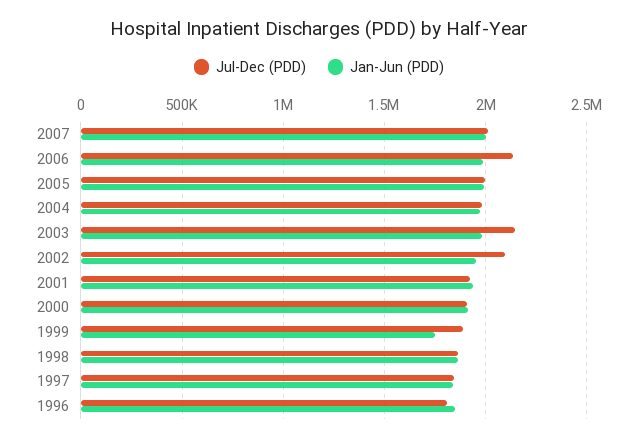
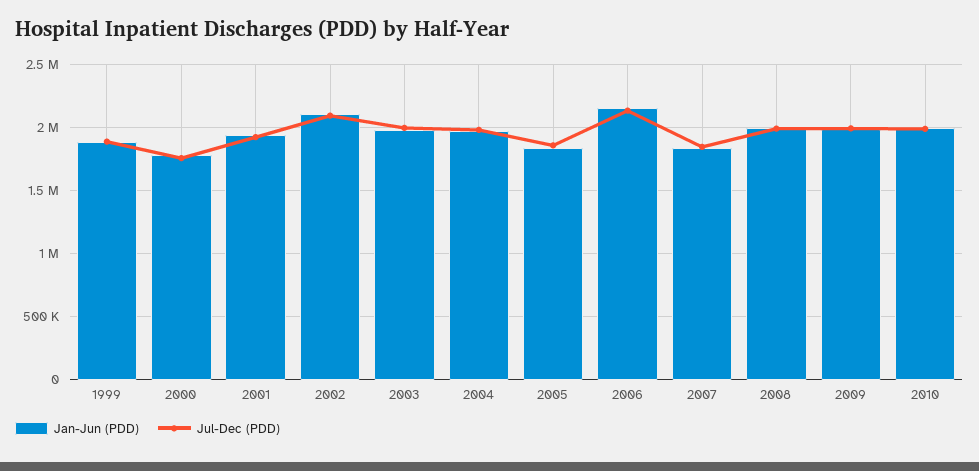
Jul-Dec (PDD), 2007: 2000000 -> 1850000
Jan-Jun (PDD), 2007: 2000000 -> 1850000
Jan-Jun (PDD), 2006: 2000000 -> 2150000
Jul-Dec (PDD), 2005: 2000000 -> 1850000
Jan-Jun (PDD), 2005: 2000000 -> 1850000
Jul-Dec (PDD), 2003: 2150000 -> 2000000
Jan-Jun (PDD), 2002: 1950000 -> 2100000
Jul-Dec (PDD), 2000: 1900000 -> 1750000
Jan-Jun (PDD), 2000: 1900000 -> 1800000
Jan-Jun (PDD), 1999: 1750000 -> 1900000
Jul-Dec (PDD), 1998: 1850000 -> none
Jan-Jun (PDD), 1998: 1850000 -> none
Jul-Dec (PDD), 1997: 1850000 -> none
Jan-Jun (PDD), 1997: 1850000 -> none
Jul-Dec (PDD), 1996: 1800000 -> none
Jan-Jun (PDD), 1996: 1850000 -> none
Jan-Jun (PDD), 2008: none -> 2000000
Jul-Dec (PDD), 2008: none -> 2000000
Jan-Jun (PDD), 2009: none -> 2000000
Jul-Dec (PDD), 2009: none -> 2000000
Jan-Jun (PDD), 2010: none -> 2000000
Jul-Dec (PDD), 2010: none -> 2000000

